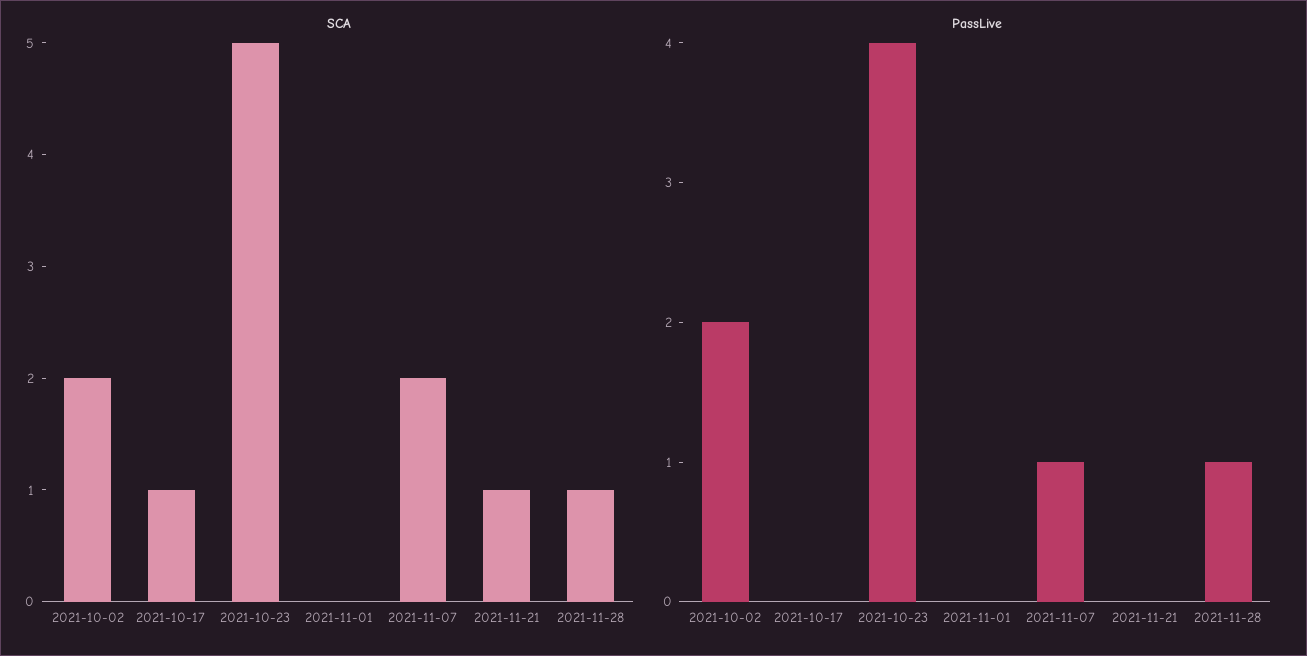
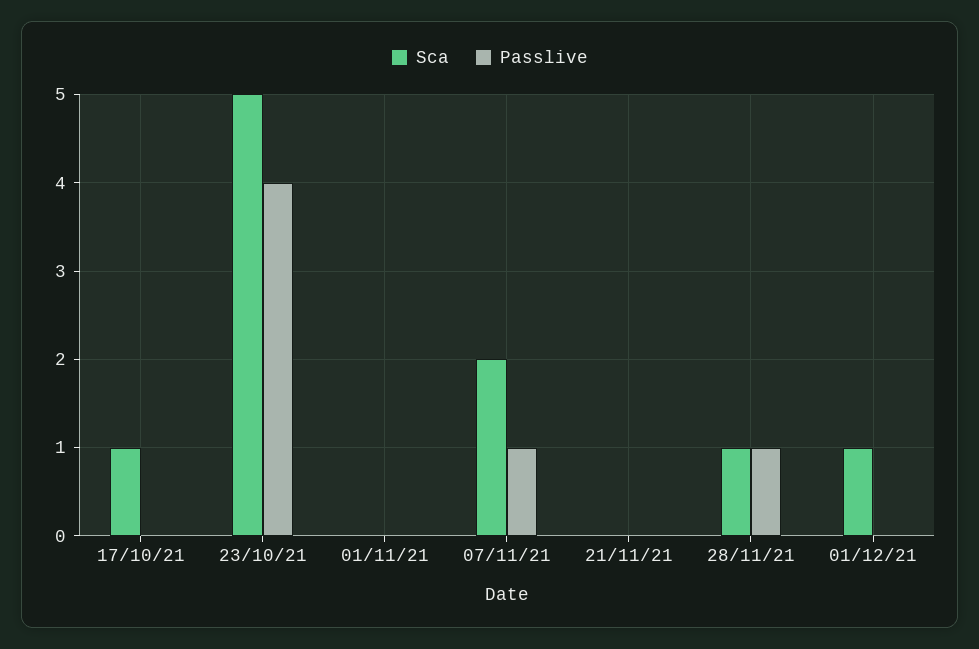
SCA, 2021-10-02: 2 -> none
SCA, 2021-11-21: 1 -> 0
PassLive, 2021-10-02: 2 -> none
SCA, 01/12/21: none -> 1
PassLive, 01/12/21: none -> 0

